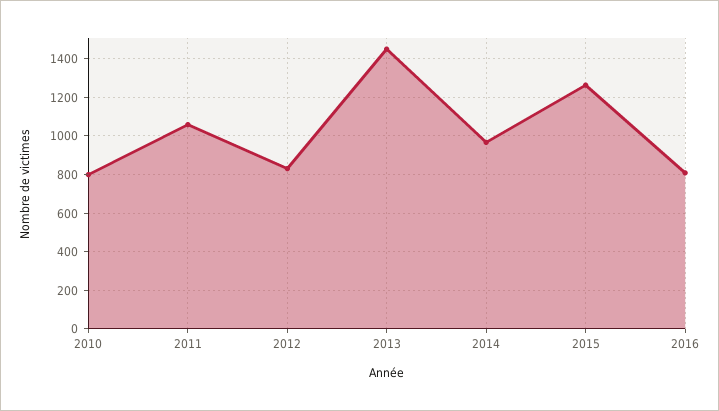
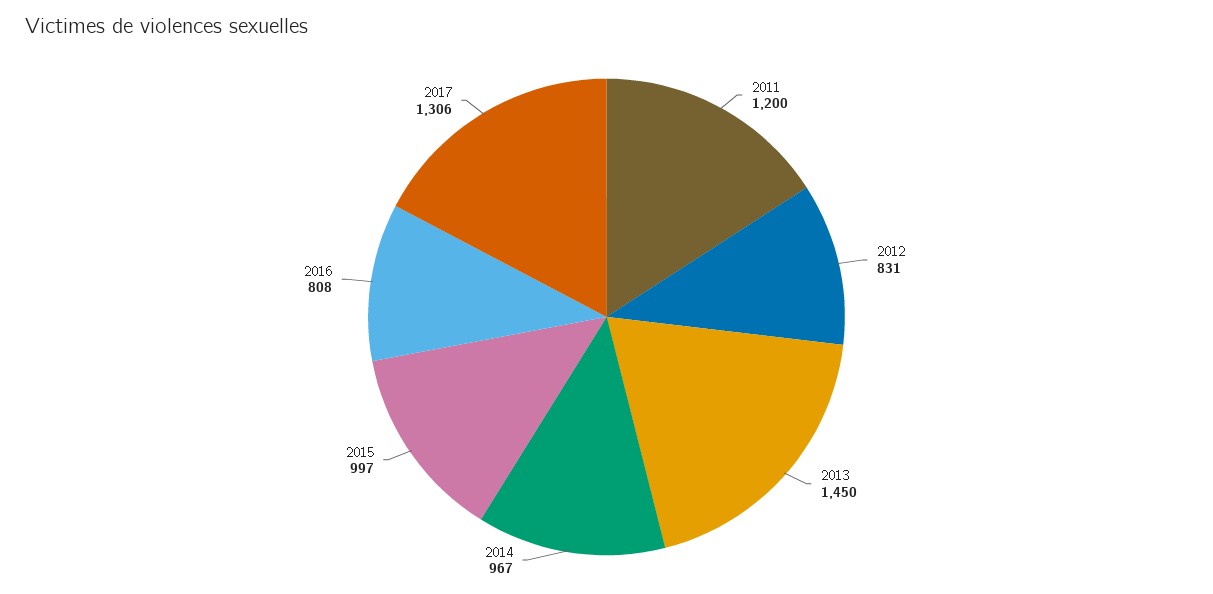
2010: 800 -> none
2011: 1050 -> 1200
2015: 1250 -> 997
2017: none -> 1306

